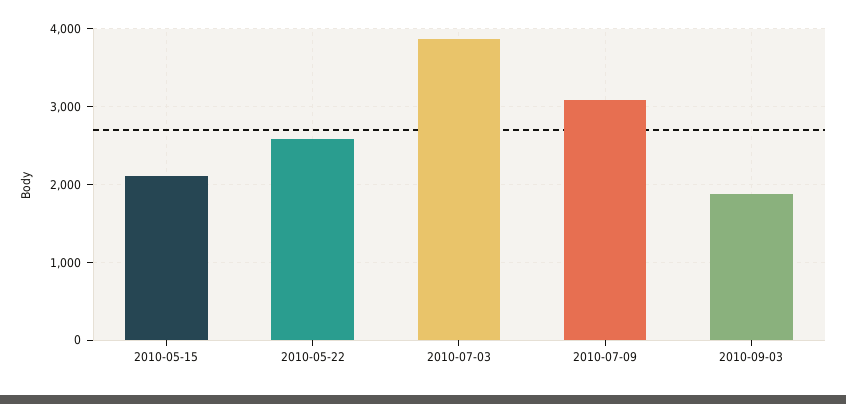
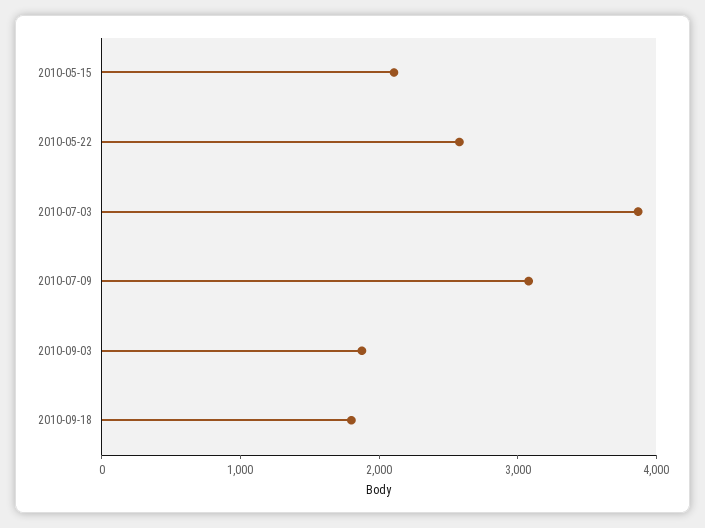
2010-09-18: none -> 1800

